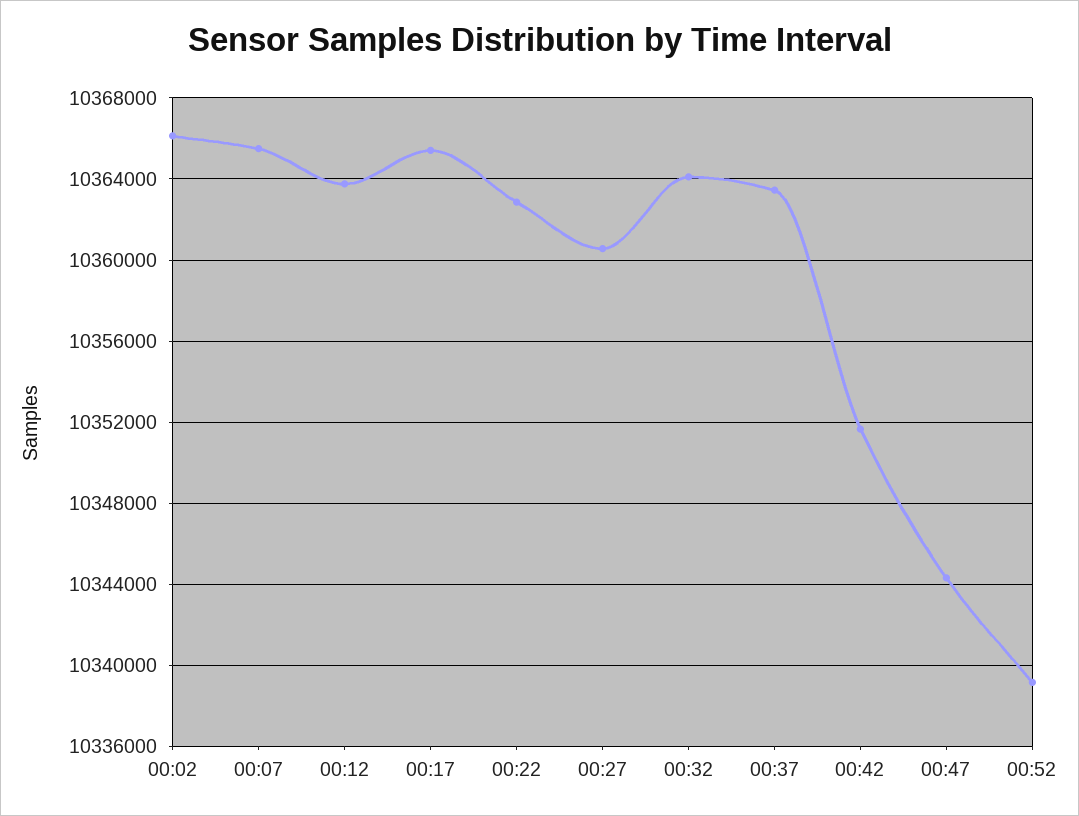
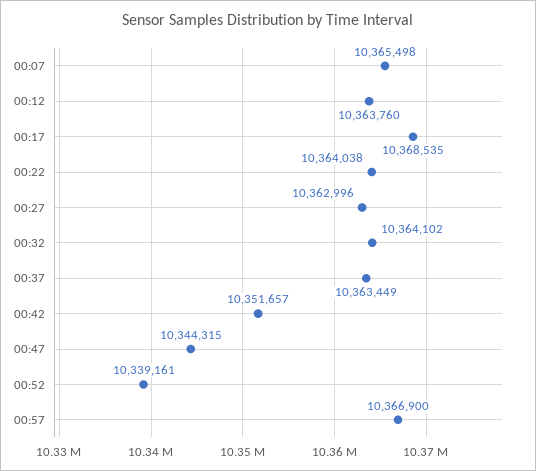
00:02: 10366000 -> none
00:17: 10365500 -> 10368535
00:22: 10363000 -> 10364038
00:27: 10360500 -> 10362996
00:57: none -> 10366900

